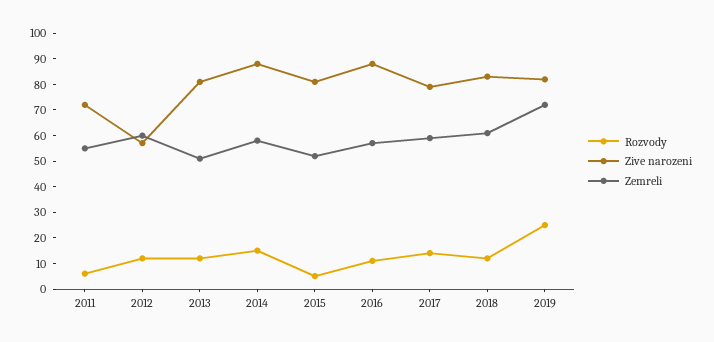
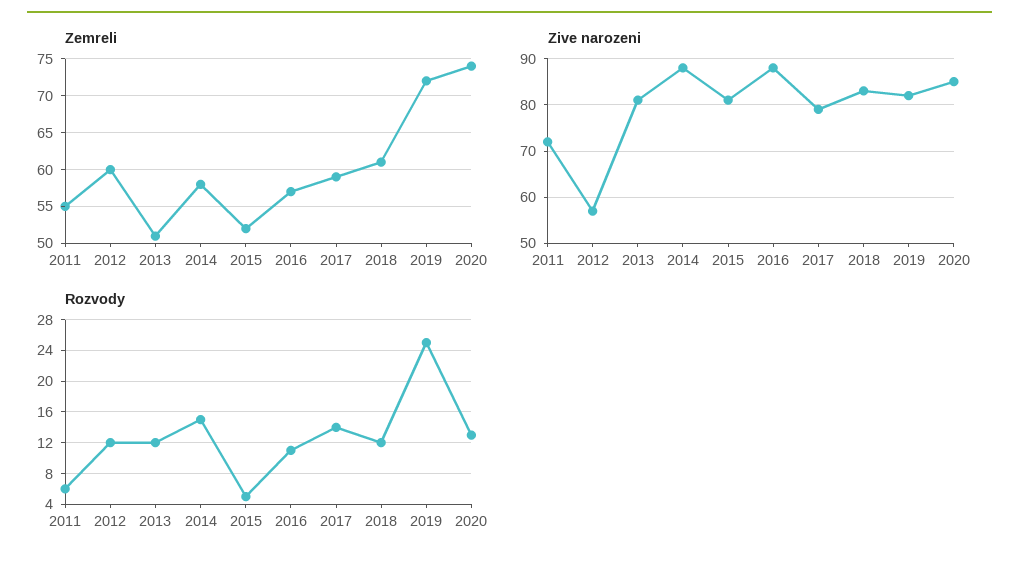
Zemreli, 2020: none -> 74
Zive narozeni, 2020: none -> 85
Rozvody, 2020: none -> 13

